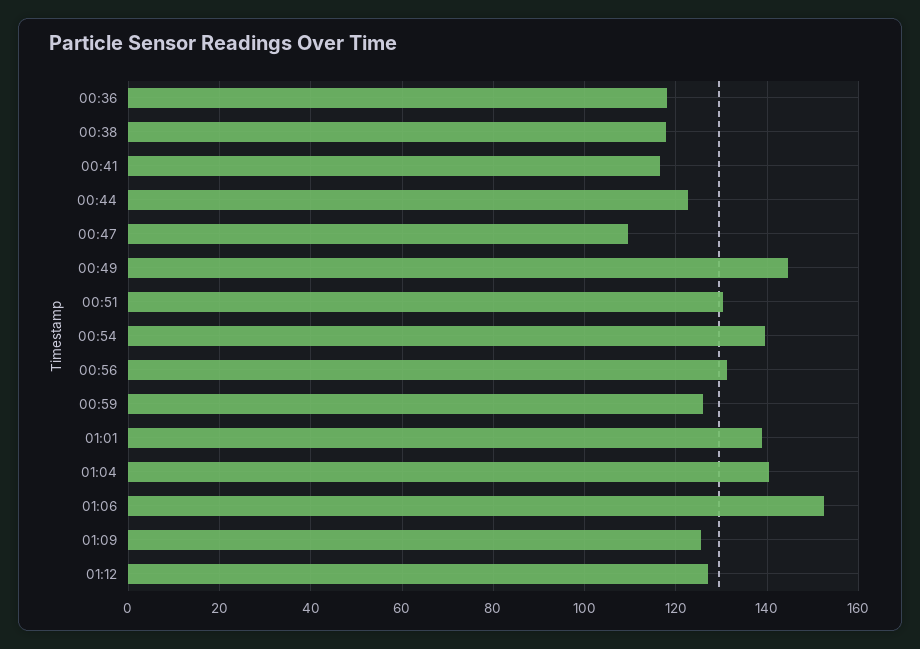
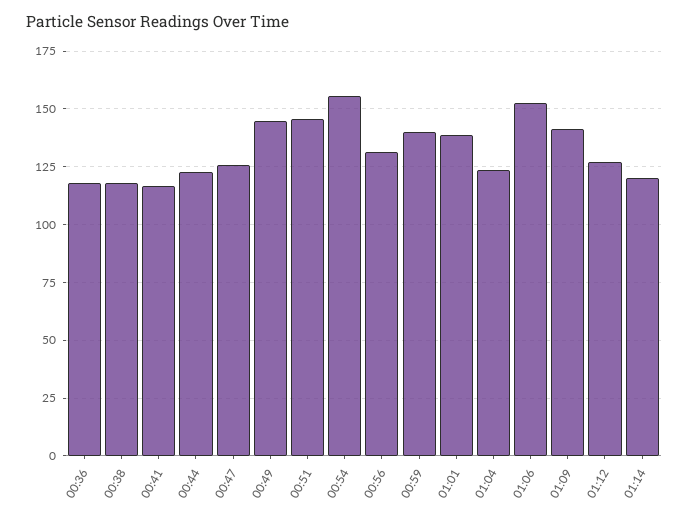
00:47: 110 -> 125
00:51: 130 -> 145
00:54: 140 -> 155
00:59: 126 -> 140
01:04: 140 -> 125
01:09: 126 -> 140
01:14: none -> 120

